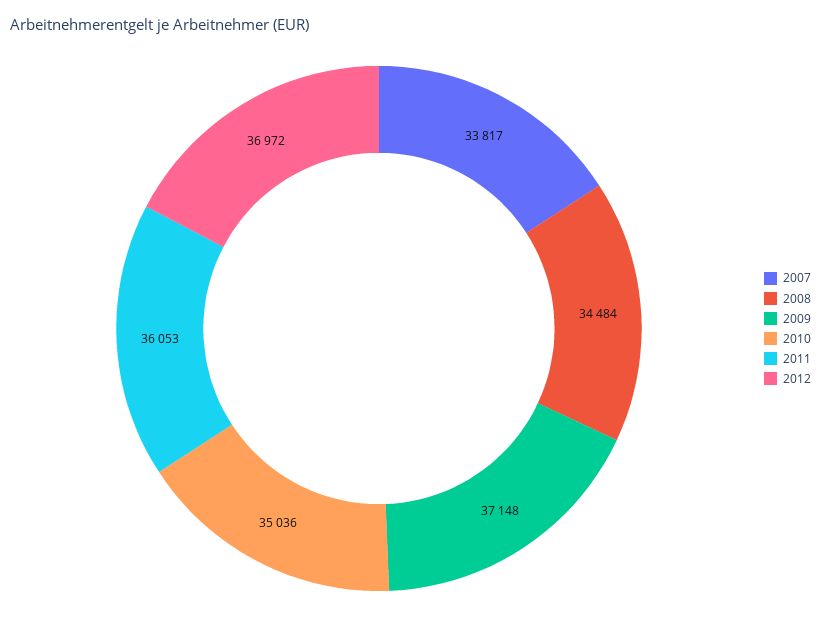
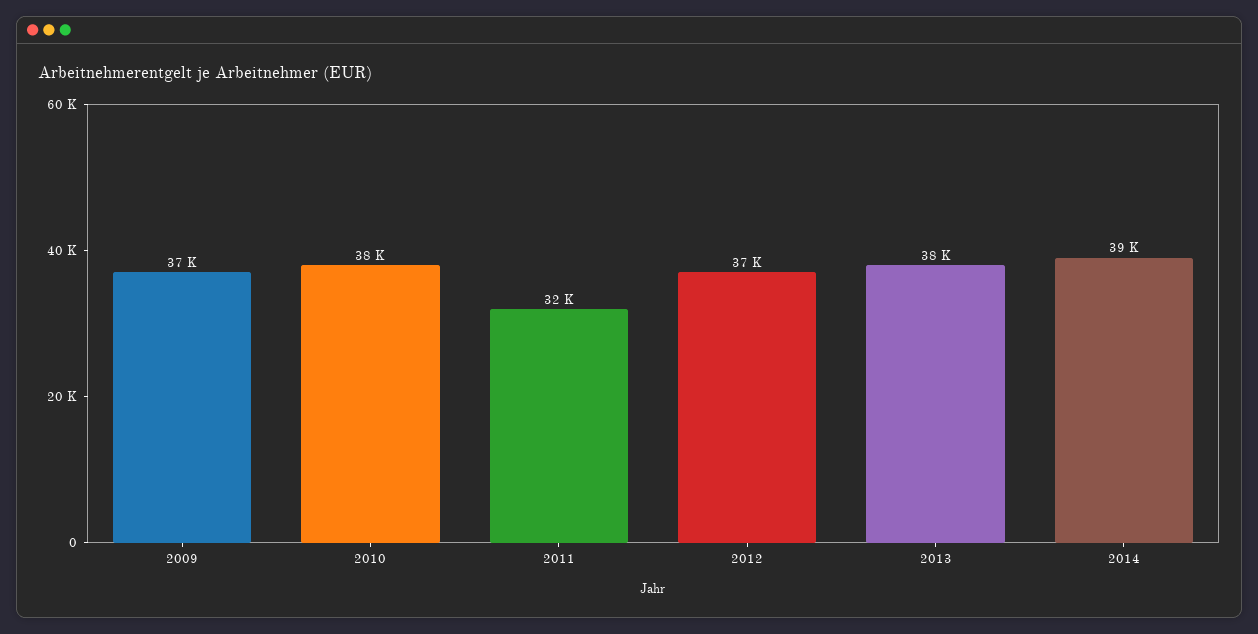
2007: 33817 -> none
2008: 34484 -> none
2010: 35036 -> 38000
2011: 36053 -> 32000
2013: none -> 38000
2014: none -> 39000

